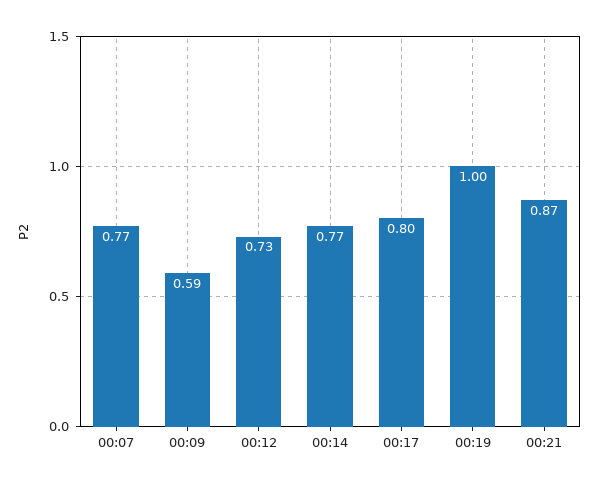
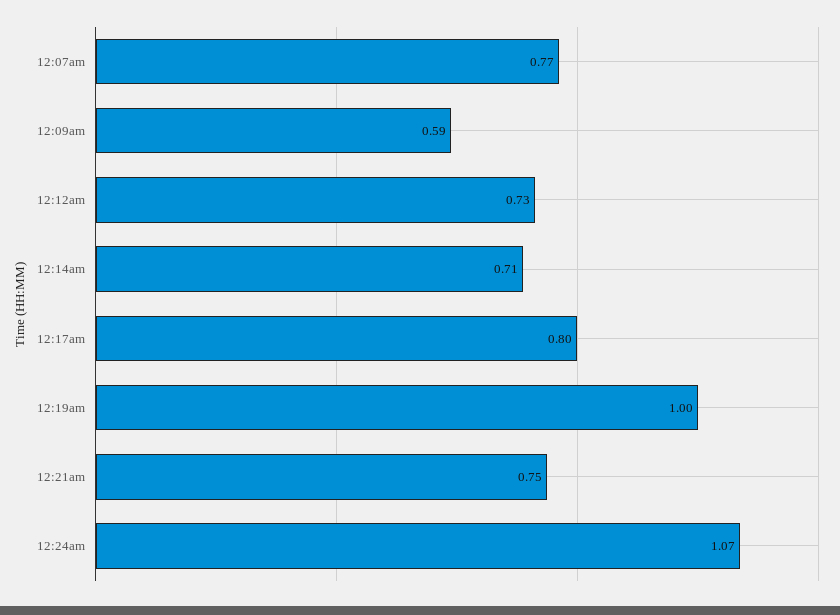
00:14: 0.77 -> 0.71
00:21: 0.87 -> 0.75
12:24am: none -> 1.07

